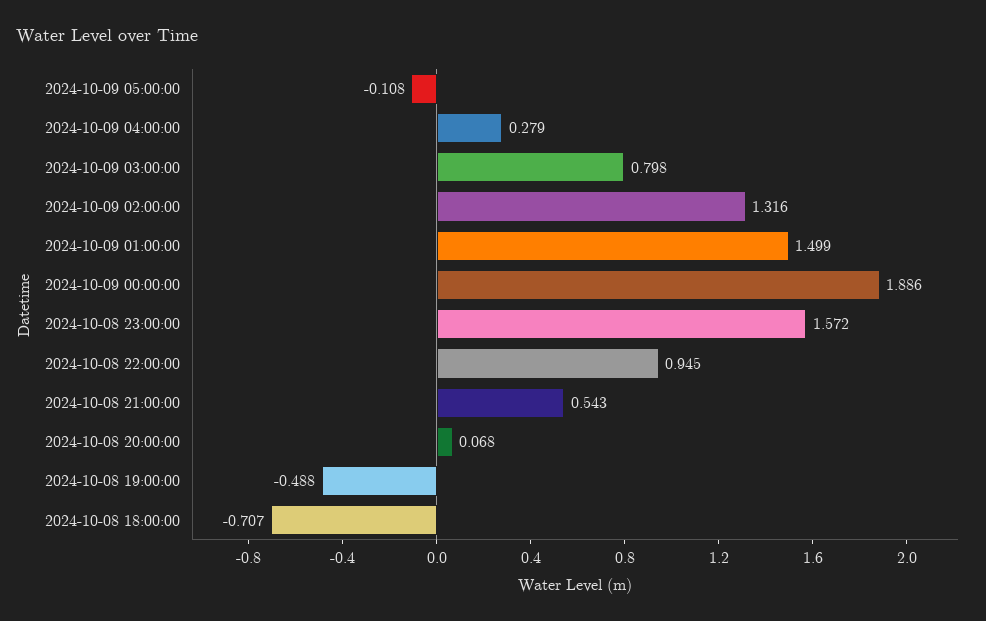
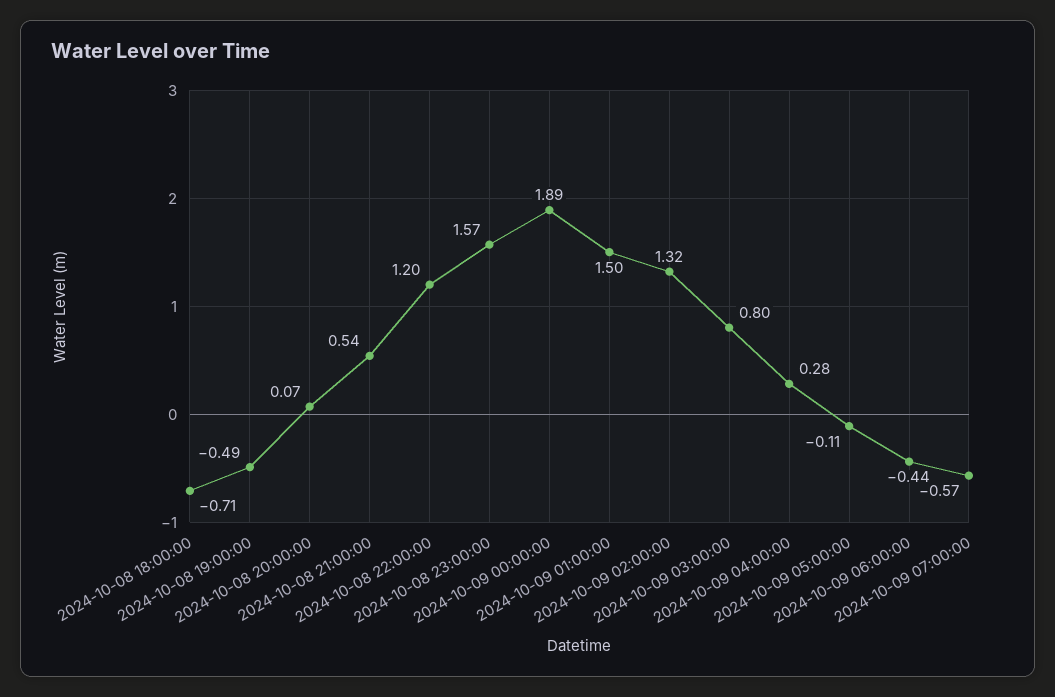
2024-10-08 22:00:00: 0.945 -> 1.2
2024-10-09 06:00:00: none -> -0.44
2024-10-09 07:00:00: none -> -0.57

